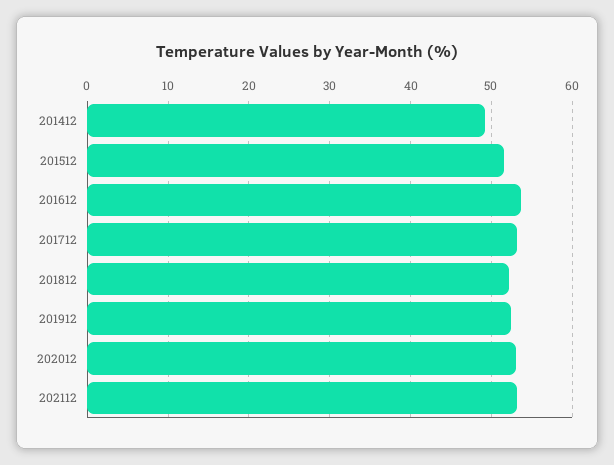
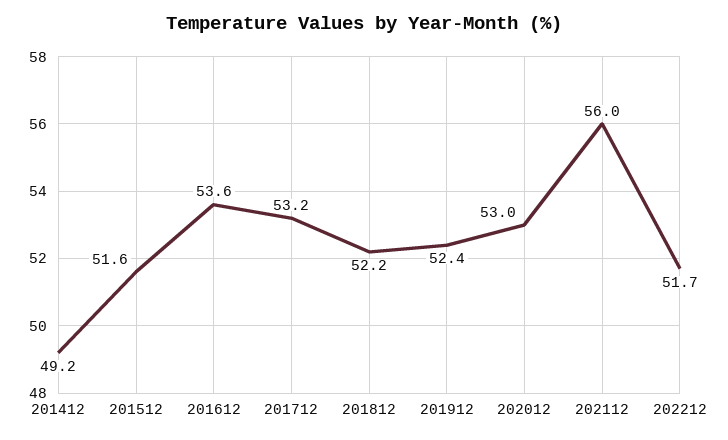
202112: 53 -> 56
202212: none -> 51.7

